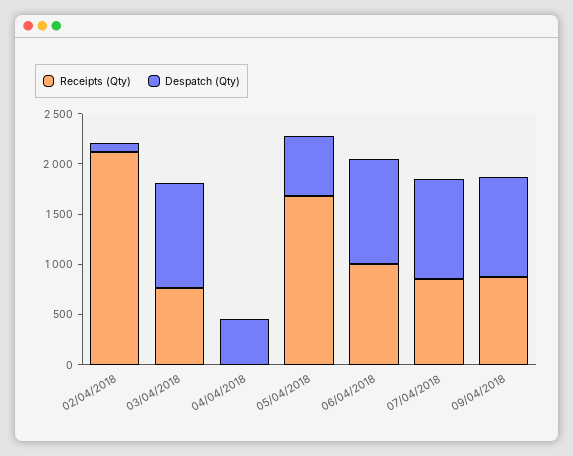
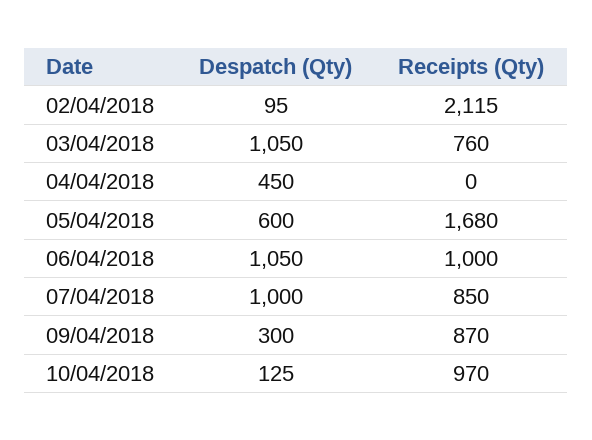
Despatch (Qty), 09/04/2018: 1000 -> 300
Despatch (Qty), 10/04/2018: none -> 125
Receipts (Qty), 10/04/2018: none -> 970

